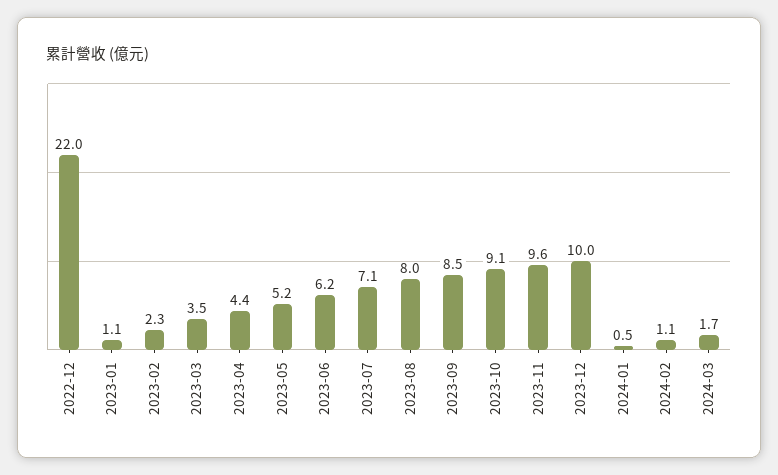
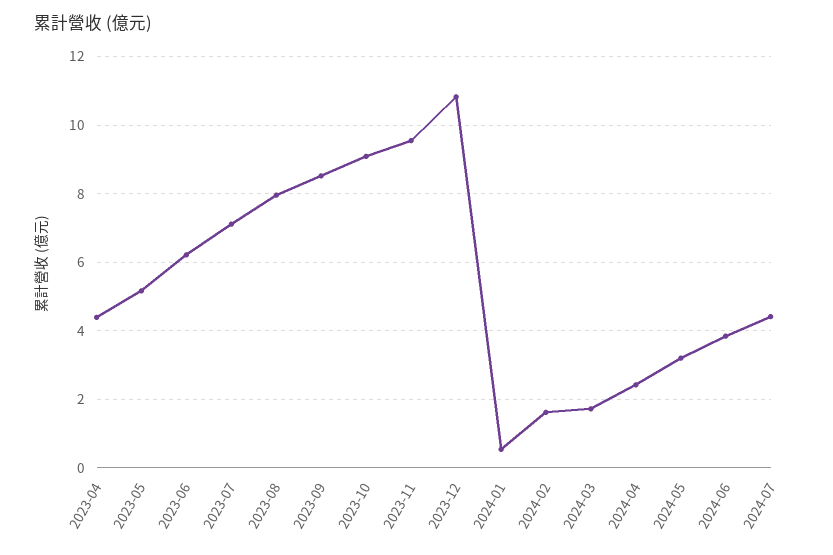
2022-12: 22 -> none
2023-01: 1.1 -> none
2023-02: 2.3 -> none
2023-03: 3.5 -> none
2023-12: 10 -> 10.8
2024-02: 1.1 -> 1.6
2024-04: none -> 2.4
2024-05: none -> 3.2
2024-06: none -> 3.8
2024-07: none -> 4.4

